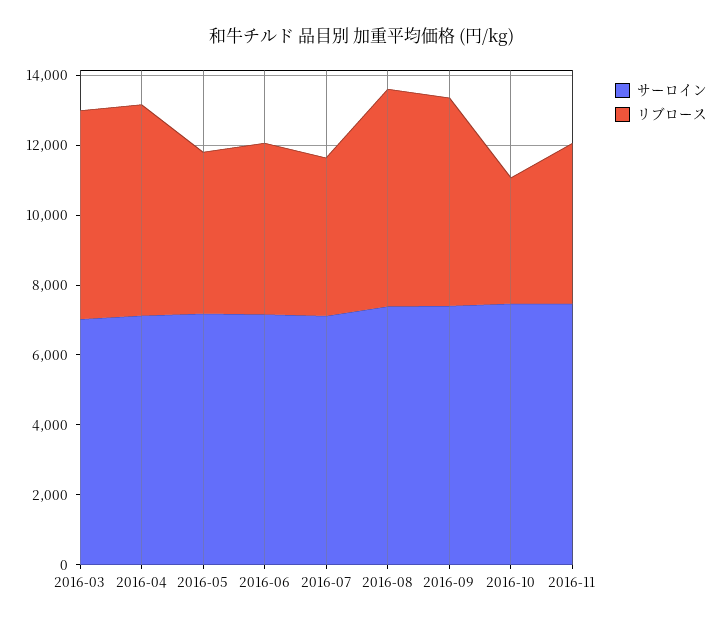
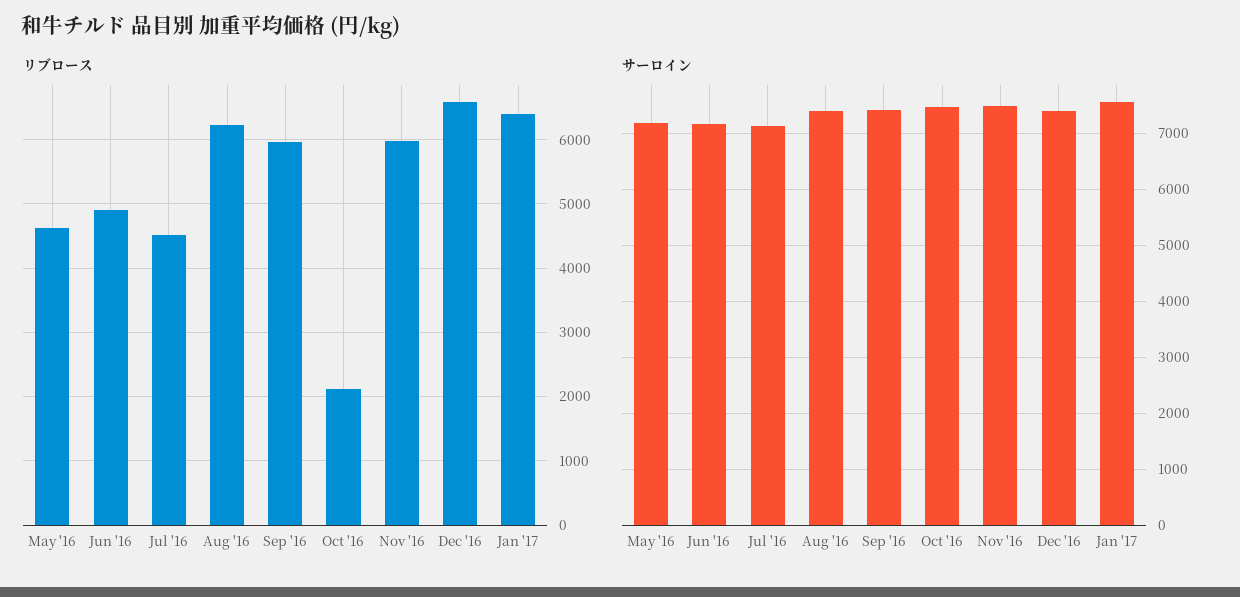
サーロイン, 2016-03: 7000 -> none
リブロース, 2016-03: 6000 -> none
サーロイン, 2016-04: 7000 -> none
リブロース, 2016-04: 6000 -> none
リブロース, 2016-10: 3500 -> 2100
リブロース, 2016-11: 4500 -> 6000
リブロース, Dec '16: none -> 6600
リブロース, Jan '17: none -> 6400
サーロイン, Dec '16: none -> 7400
サーロイン, Jan '17: none -> 7600

